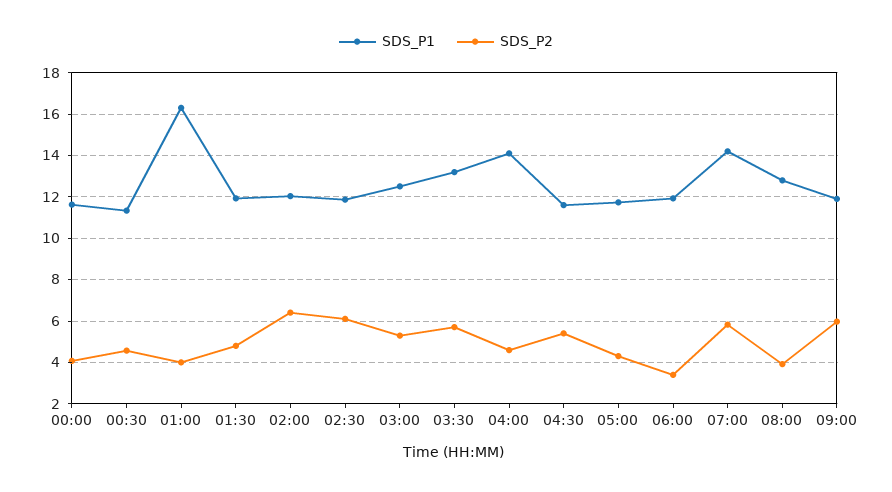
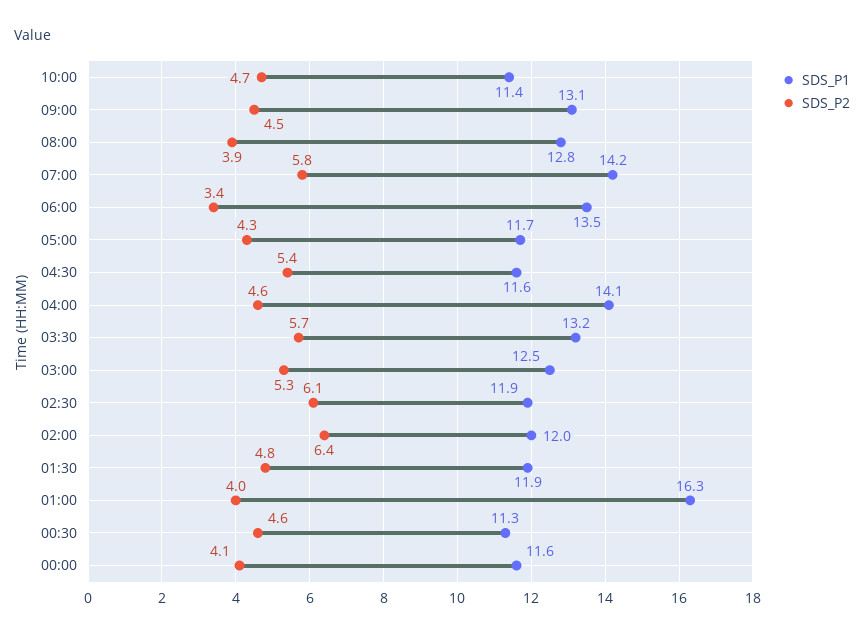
SDS_P1, 06:00: 12 -> 13.5
SDS_P1, 09:00: 12 -> 13.1
SDS_P2, 09:00: 6 -> 4.5
SDS_P1, 10:00: none -> 11.4
SDS_P2, 10:00: none -> 4.7

